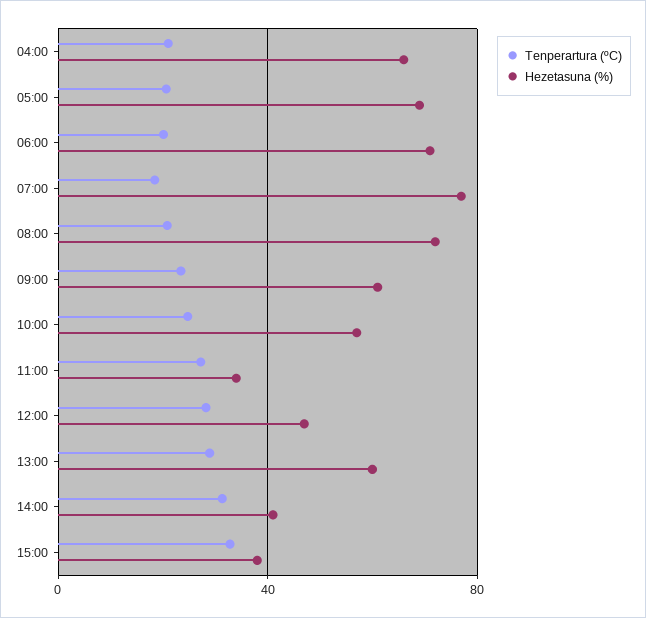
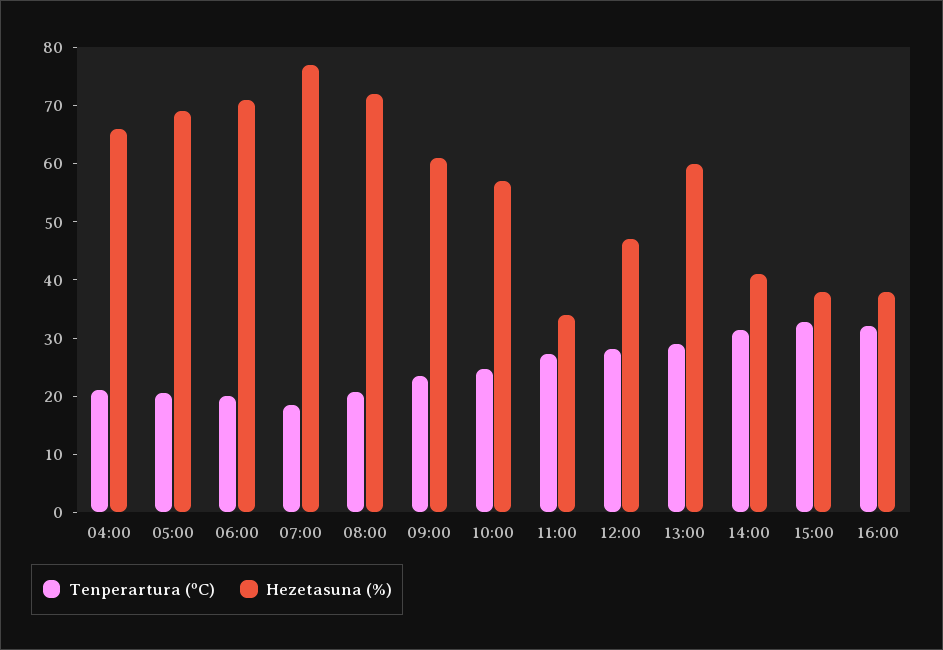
Tenperartura (ºC), 16:00: none -> 32
Hezetasuna (%), 16:00: none -> 38

